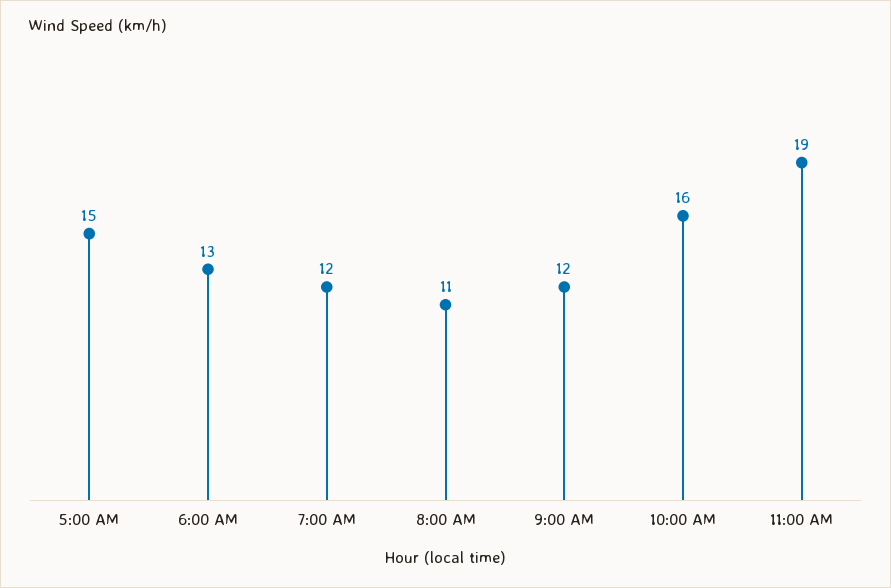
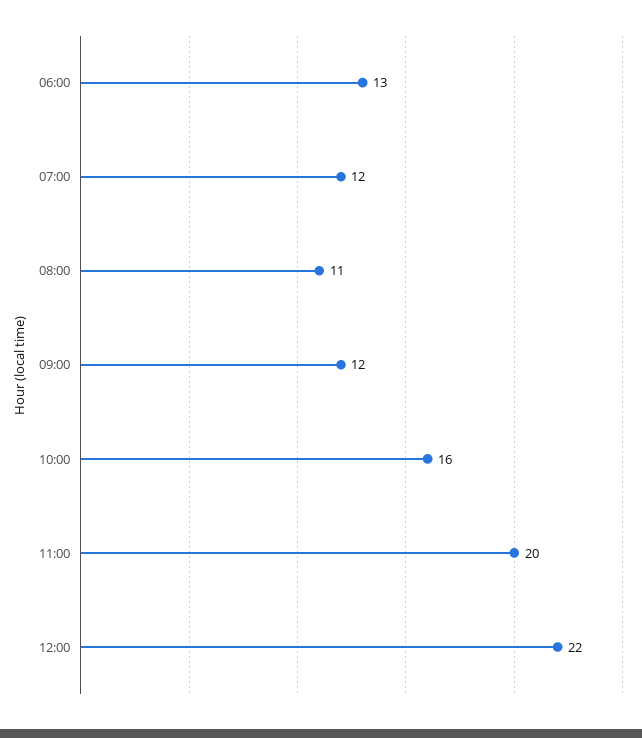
5:00 AM: 15 -> none
11:00 AM: 19 -> 20
12:00: none -> 22

